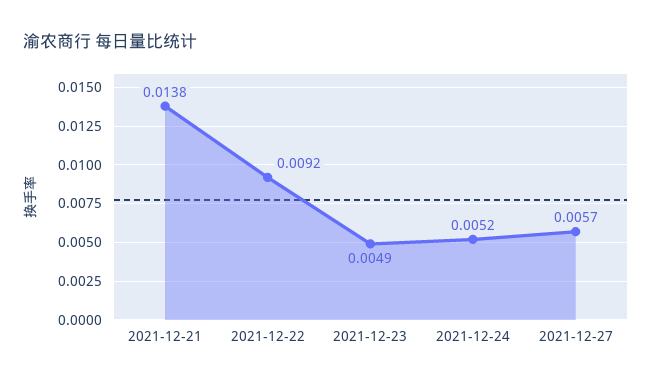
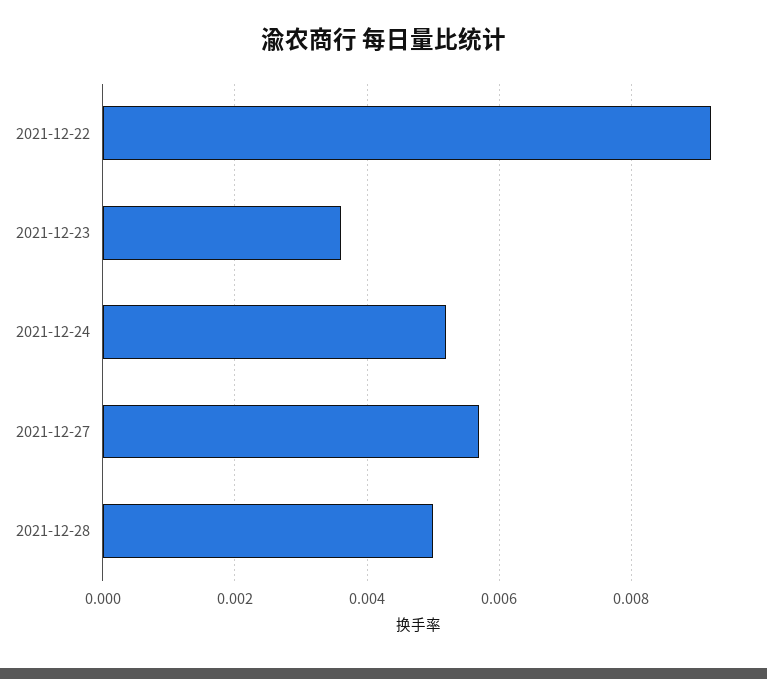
2021-12-21: 0.0138 -> none
2021-12-23: 0.0049 -> 0.0035
2021-12-28: none -> 0.005

